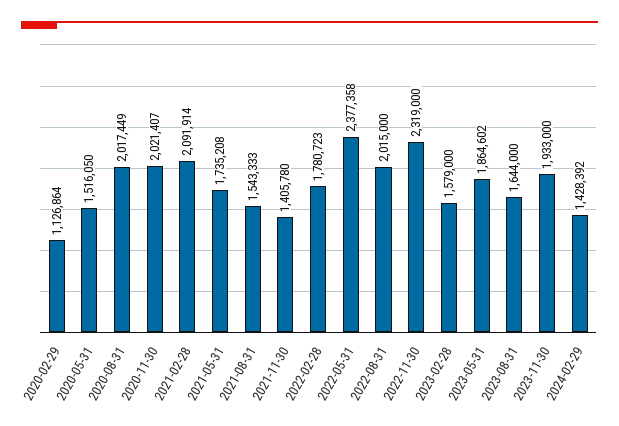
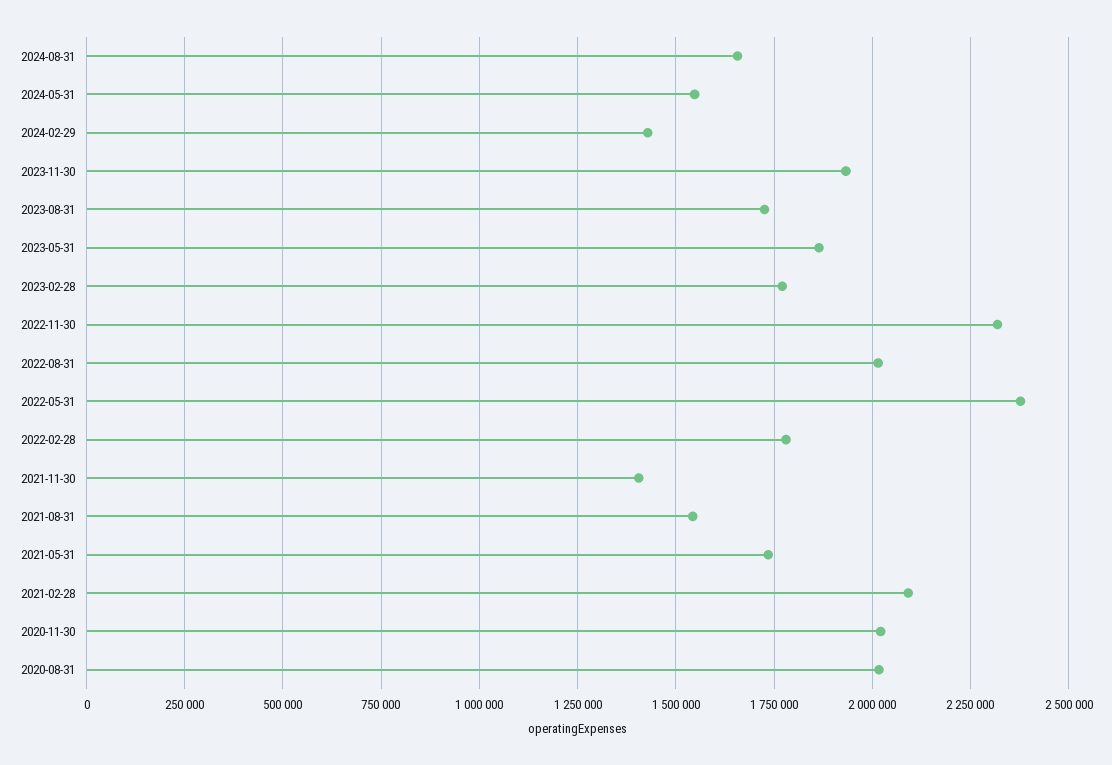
2020-02-29: 1126864 -> none
2020-05-31: 1516050 -> none
2023-02-28: 1579000 -> 1775000
2023-08-31: 1644000 -> 1725000
2024-08-31: none -> 1650000
2024-05-31: none -> 1550000

